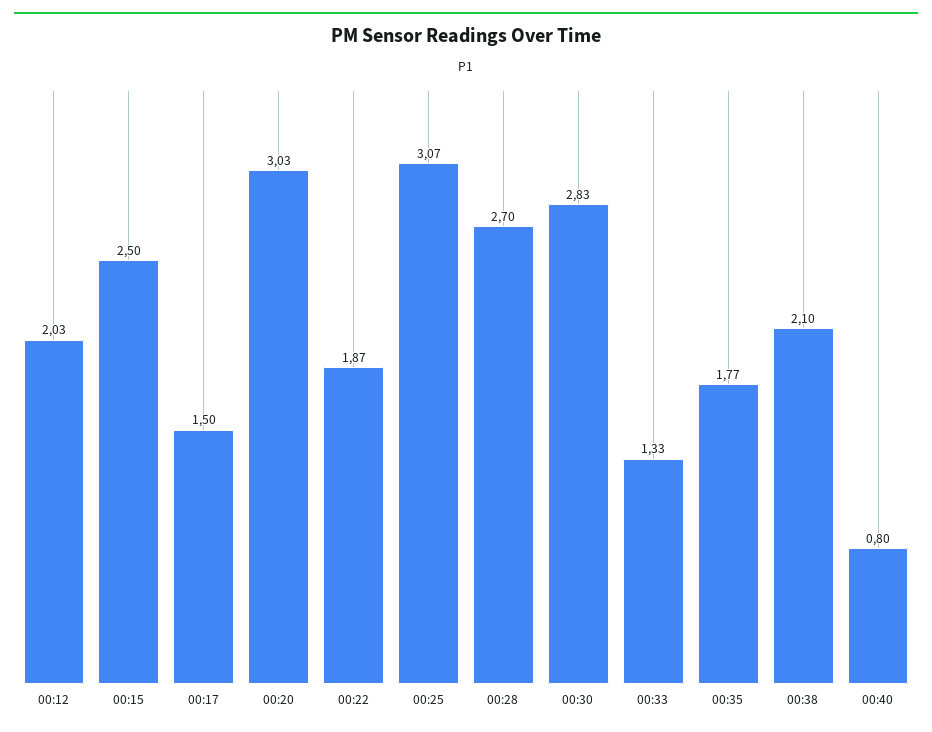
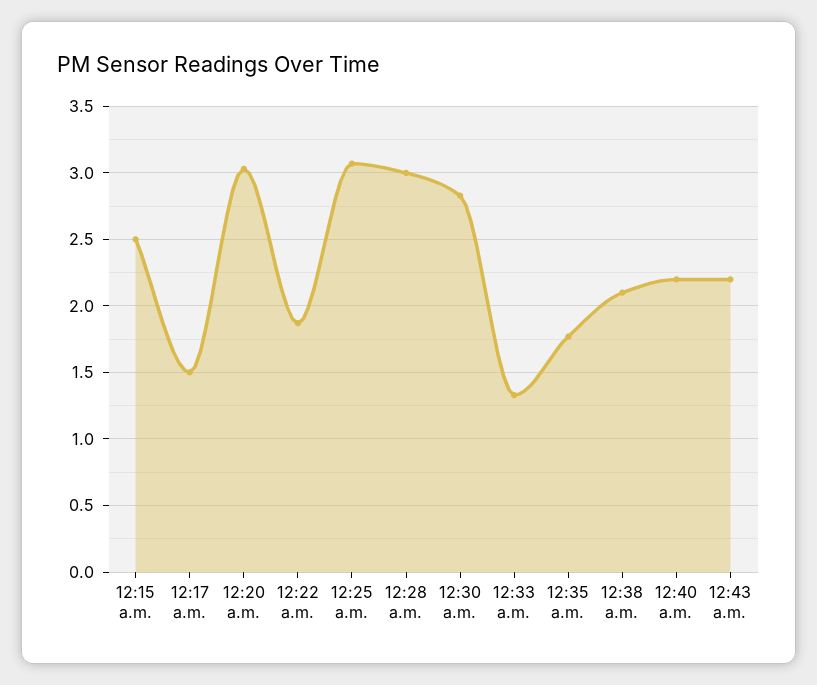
00:12: 2.03 -> none
00:28: 2.7 -> 3
00:40: 0.8 -> 2.2
12:43 a.m.: none -> 2.2

